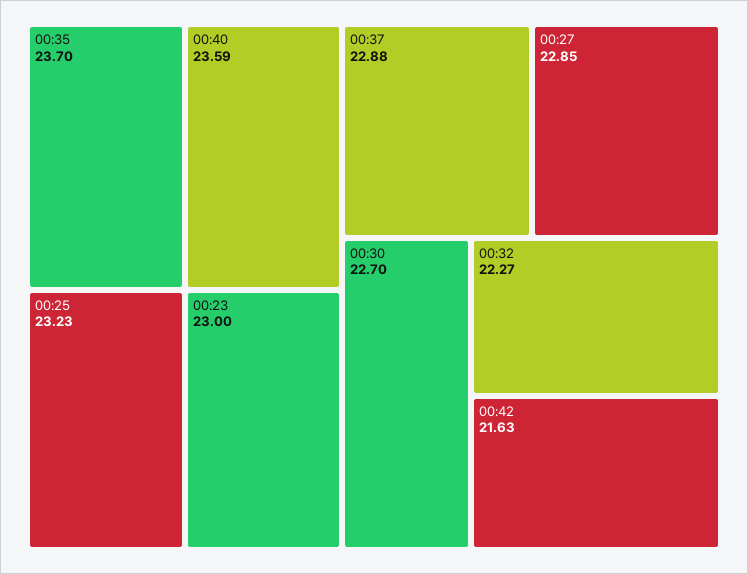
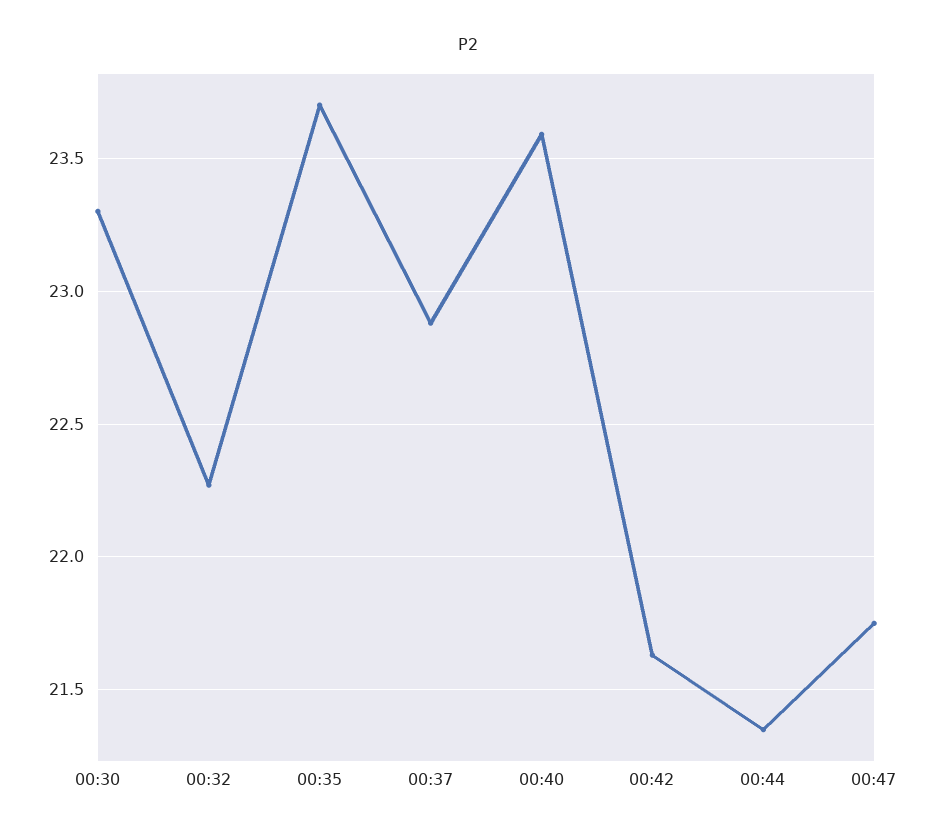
00:25: 23.23 -> none
00:23: 23 -> none
00:27: 22.85 -> none
00:30: 22.7 -> 23.3
00:44: none -> 21.35
00:47: none -> 21.75

